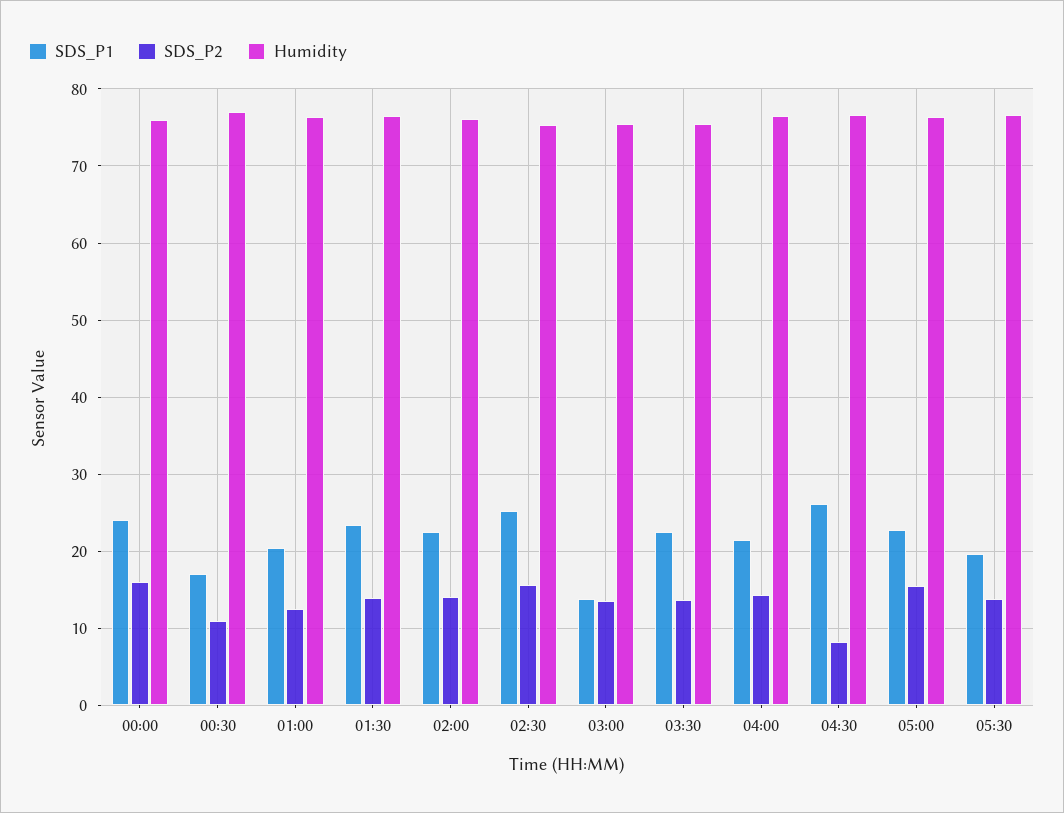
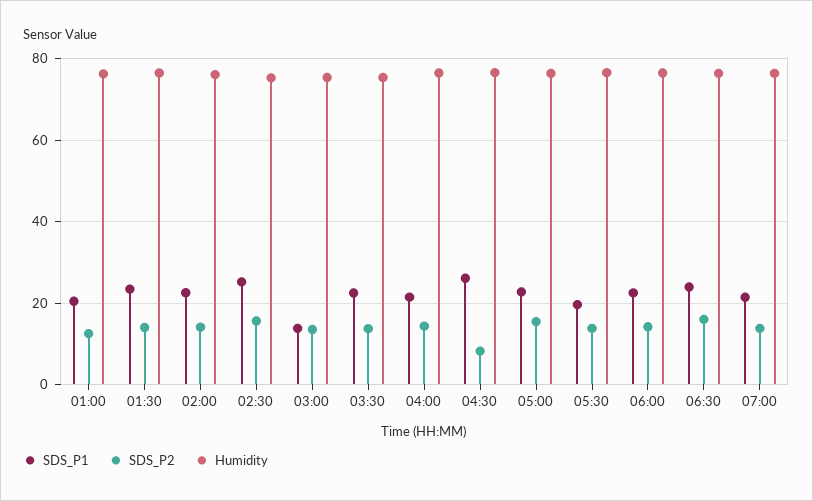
SDS_P1, 00:00: 24 -> none
SDS_P2, 00:00: 16 -> none
Humidity, 00:00: 76 -> none
SDS_P1, 00:30: 17 -> none
SDS_P2, 00:30: 11 -> none
Humidity, 00:30: 77 -> none
SDS_P1, 06:00: none -> 22
SDS_P2, 06:00: none -> 14
Humidity, 06:00: none -> 76
SDS_P1, 06:30: none -> 24
SDS_P2, 06:30: none -> 16
Humidity, 06:30: none -> 76
SDS_P1, 07:00: none -> 22
SDS_P2, 07:00: none -> 14
Humidity, 07:00: none -> 76

